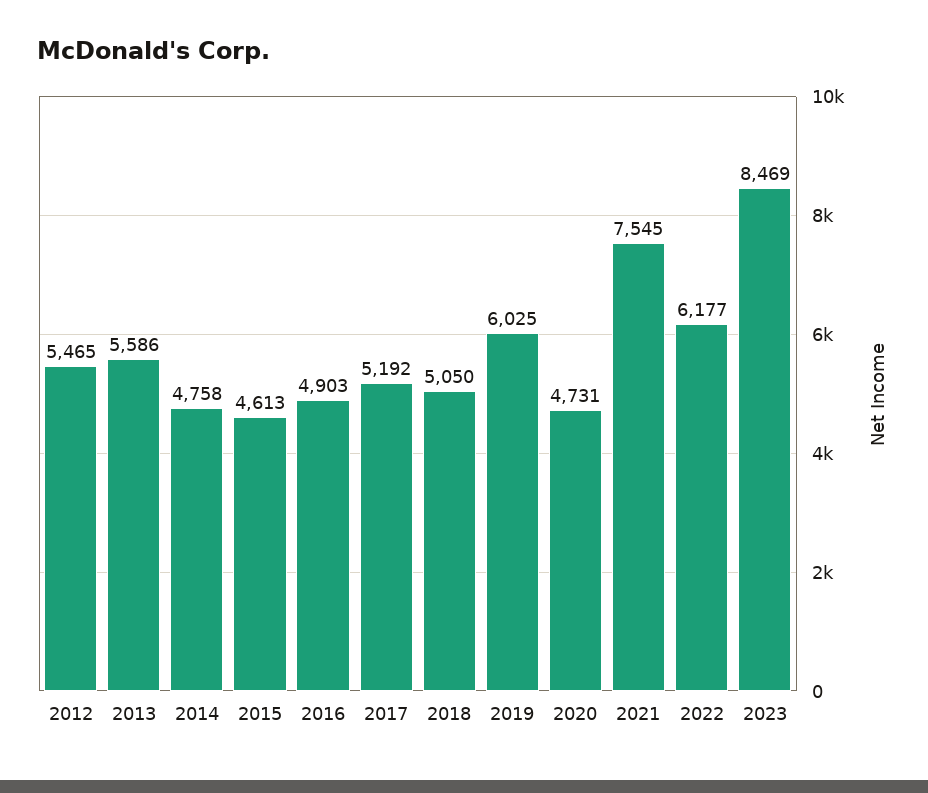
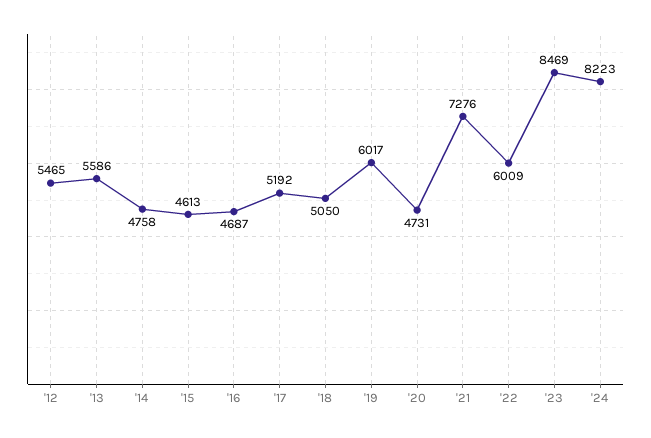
2016: 4903 -> 4687
2019: 6025 -> 6017
2021: 7545 -> 7276
2022: 6177 -> 6009
'24: none -> 8223

